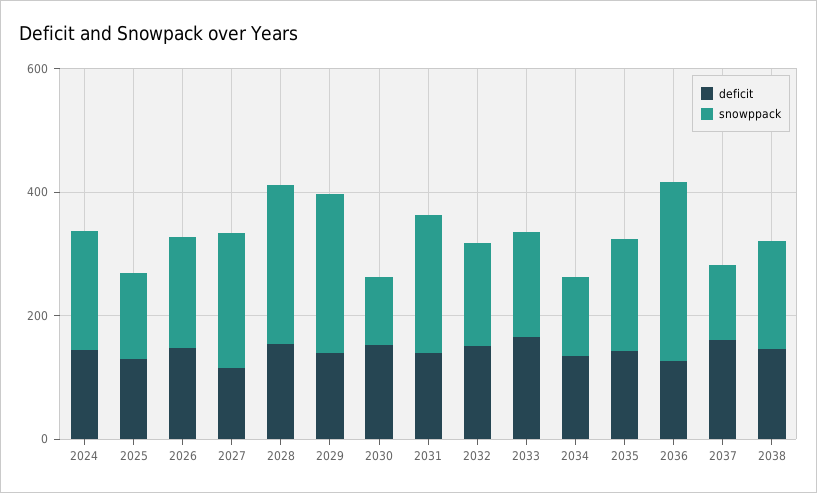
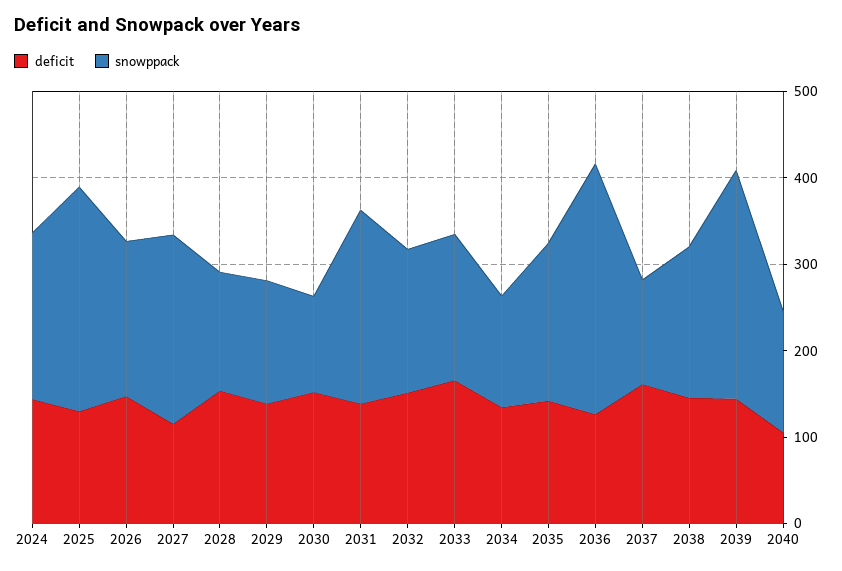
snowppack, 2025: 150 -> 260
snowppack, 2028: 250 -> 140
snowppack, 2029: 250 -> 140
deficit, 2039: none -> 140
snowppack, 2039: none -> 260
deficit, 2040: none -> 100
snowppack, 2040: none -> 140

